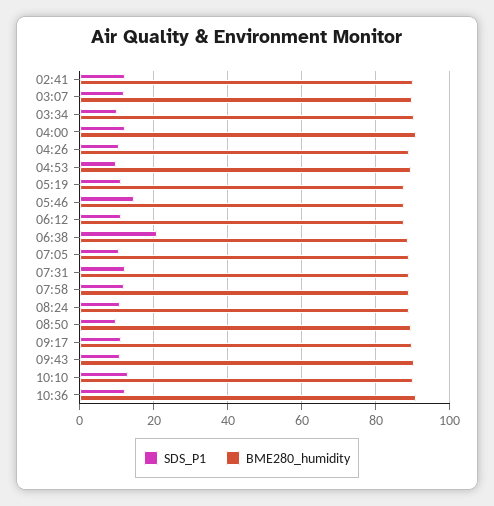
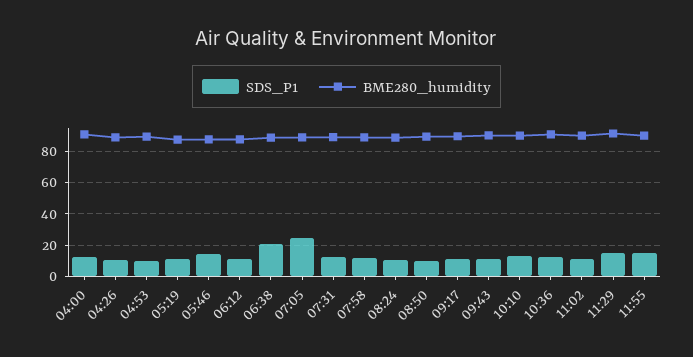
SDS_P1, 02:41: 12 -> none
BME280_humidity, 02:41: 90 -> none
SDS_P1, 03:07: 12 -> none
BME280_humidity, 03:07: 90 -> none
SDS_P1, 03:34: 10 -> none
BME280_humidity, 03:34: 90 -> none
SDS_P1, 07:05: 10 -> 25
SDS_P1, 11:02: none -> 10
BME280_humidity, 11:02: none -> 90
SDS_P1, 11:29: none -> 15
BME280_humidity, 11:29: none -> 90
SDS_P1, 11:55: none -> 15
BME280_humidity, 11:55: none -> 90

